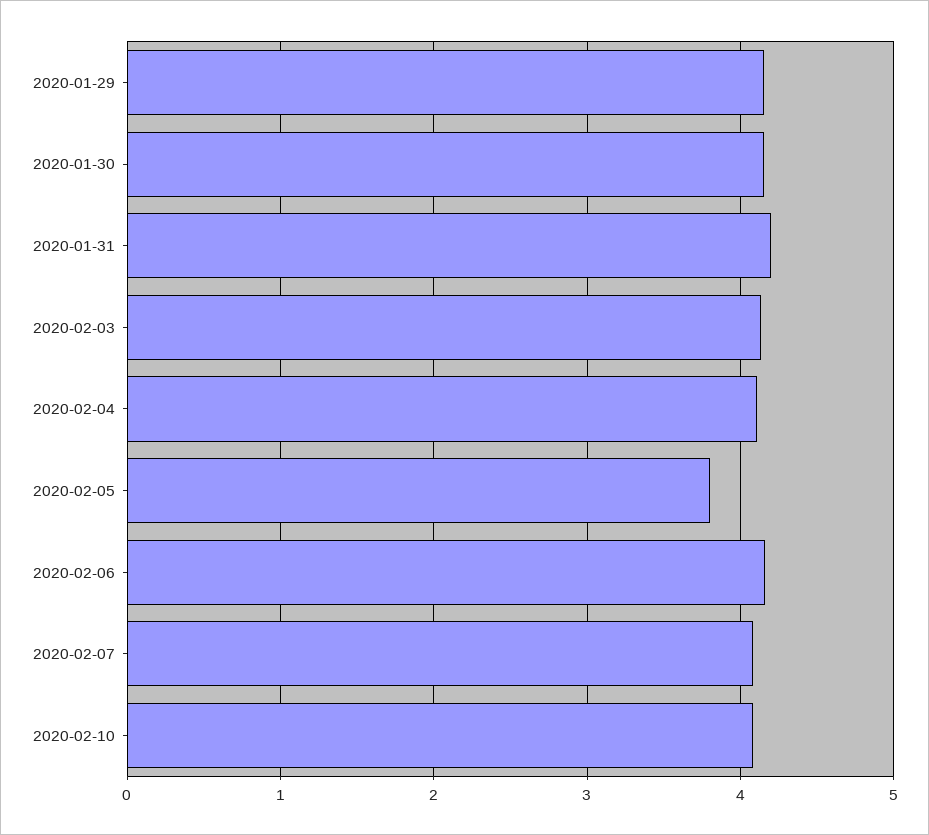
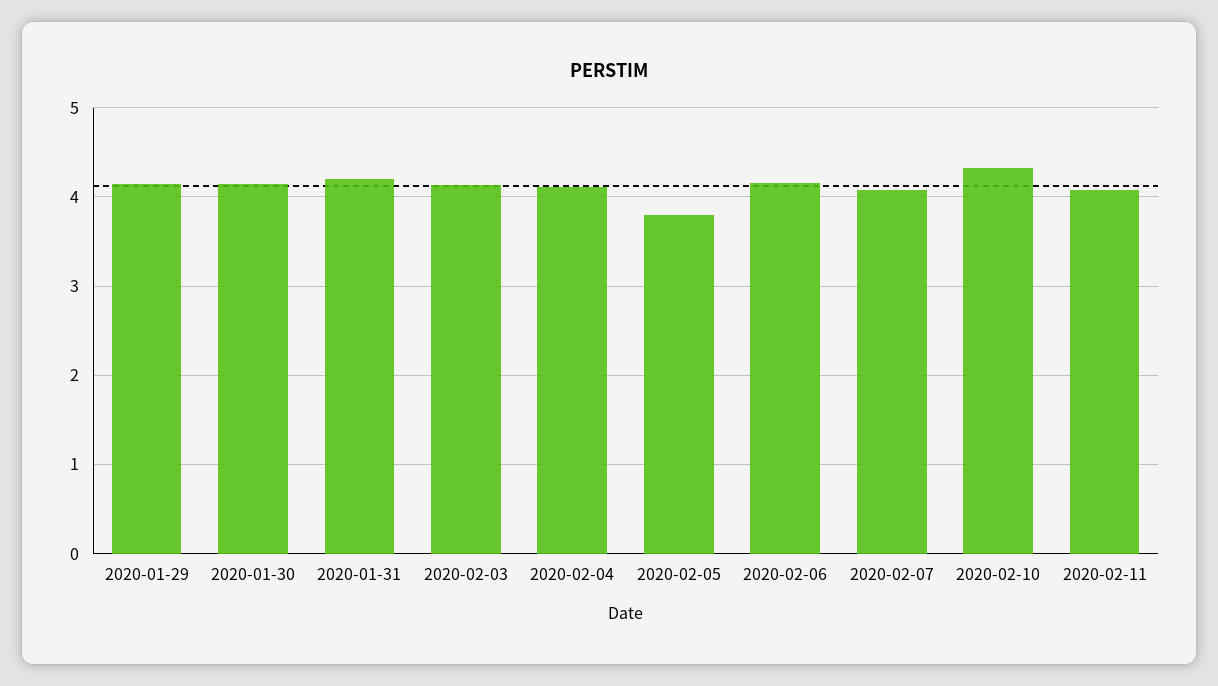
2020-02-10: 4.1 -> 4.3
2020-02-11: none -> 4.1

